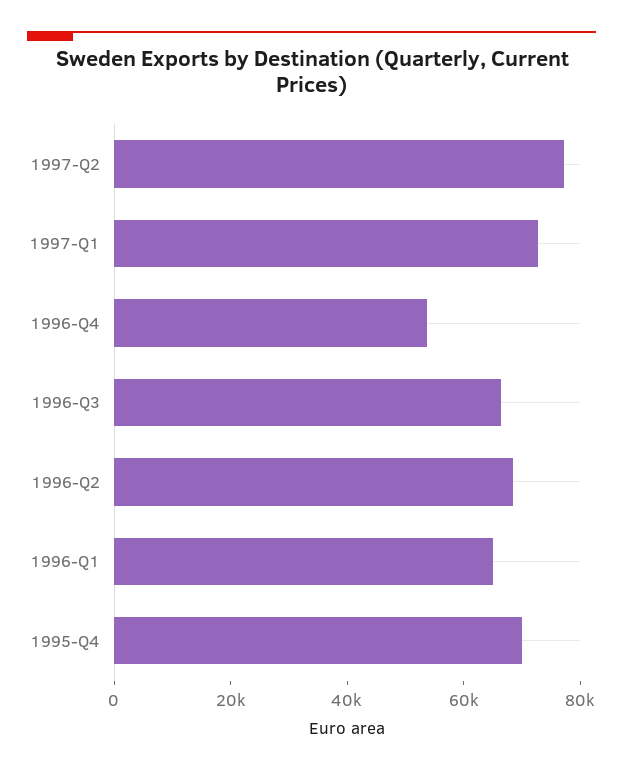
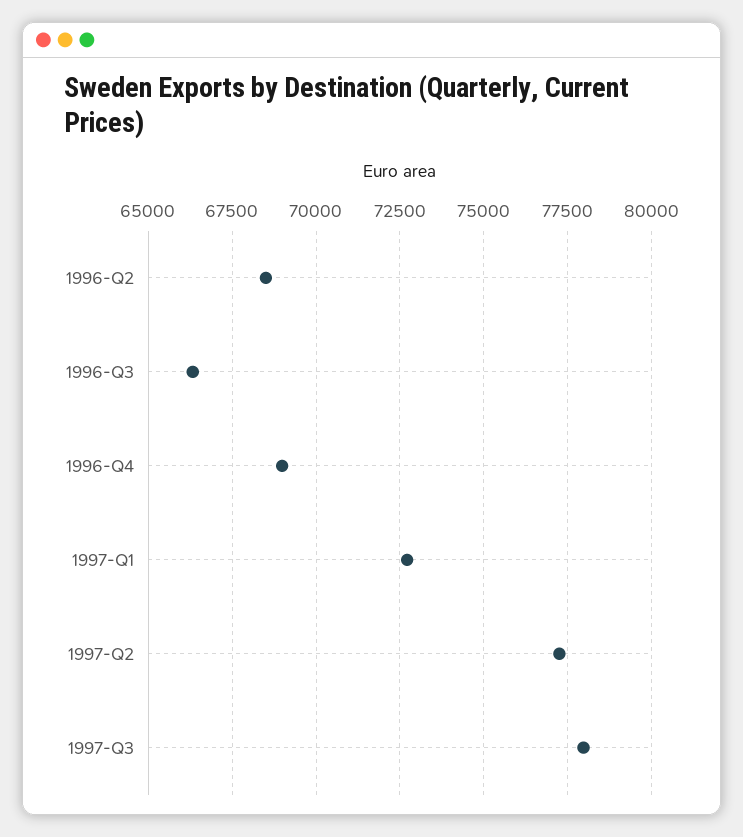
1996-Q4: 55000 -> 69000
1996-Q1: 65000 -> none
1995-Q4: 70000 -> none
1997-Q3: none -> 78000

